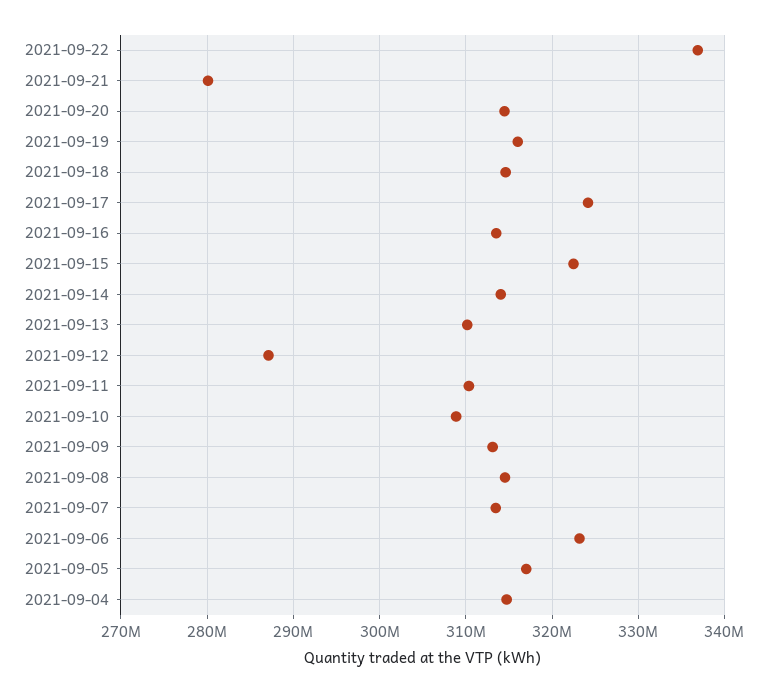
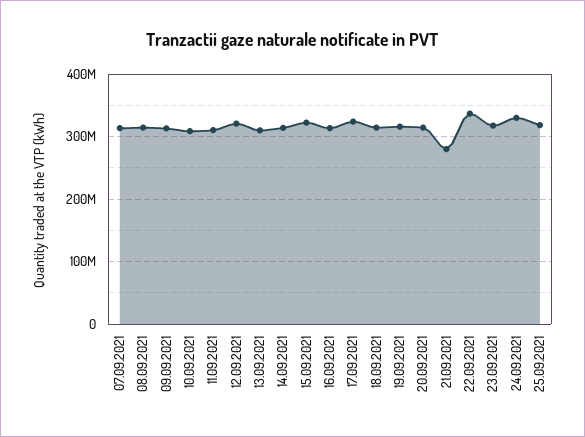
2021-09-12: 287000000 -> 320000000
2021-09-06: 323000000 -> none
2021-09-05: 317000000 -> none
2021-09-04: 315000000 -> none
23.09.2021: none -> 320000000
24.09.2021: none -> 330000000
25.09.2021: none -> 320000000

